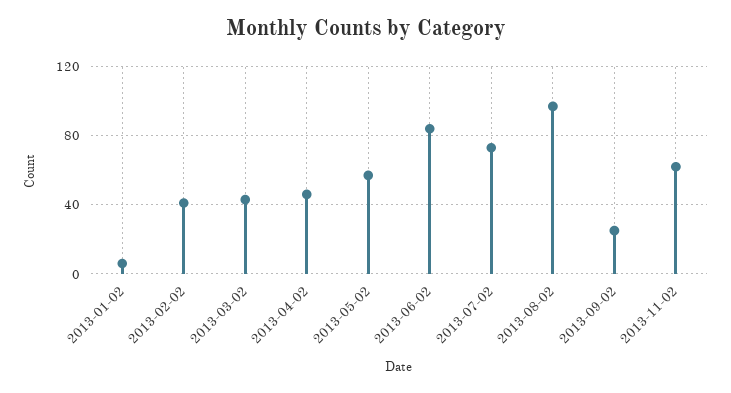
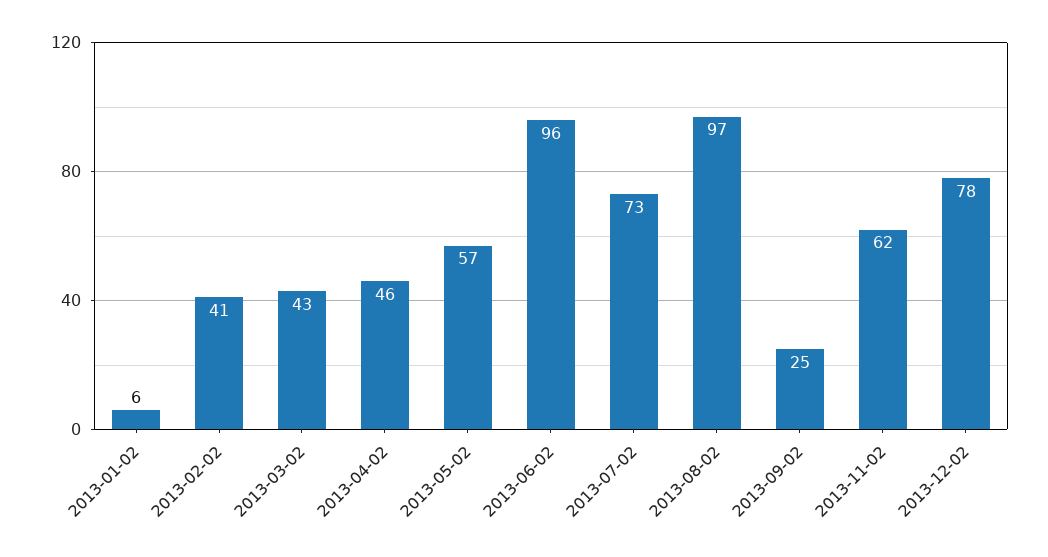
2013-06-02: 85 -> 96
2013-12-02: none -> 78

